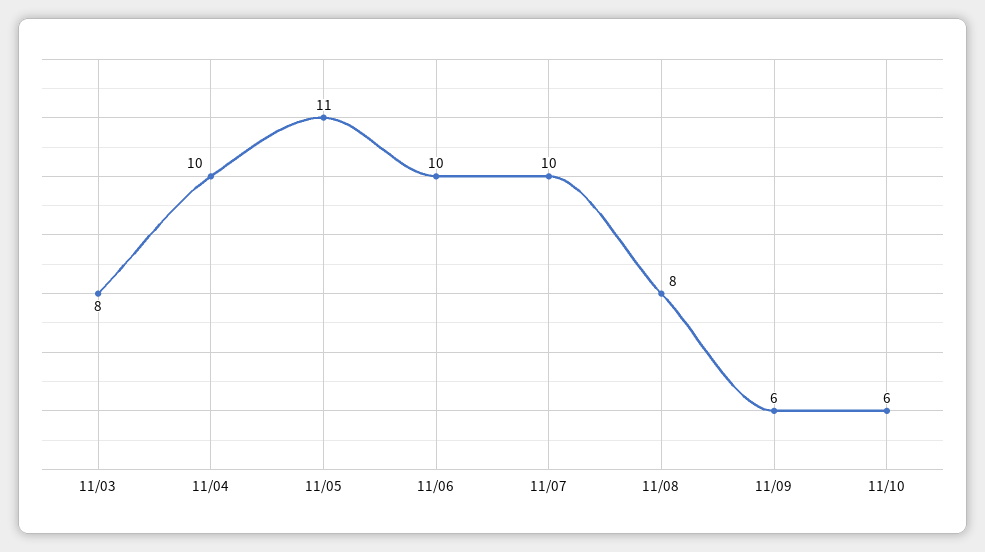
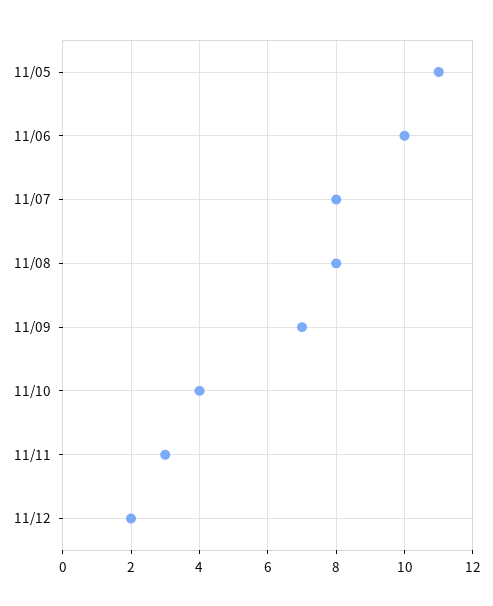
11/03: 8 -> none
11/04: 10 -> none
11/07: 10 -> 8
11/09: 6 -> 7
11/10: 6 -> 4
11/11: none -> 3
11/12: none -> 2

